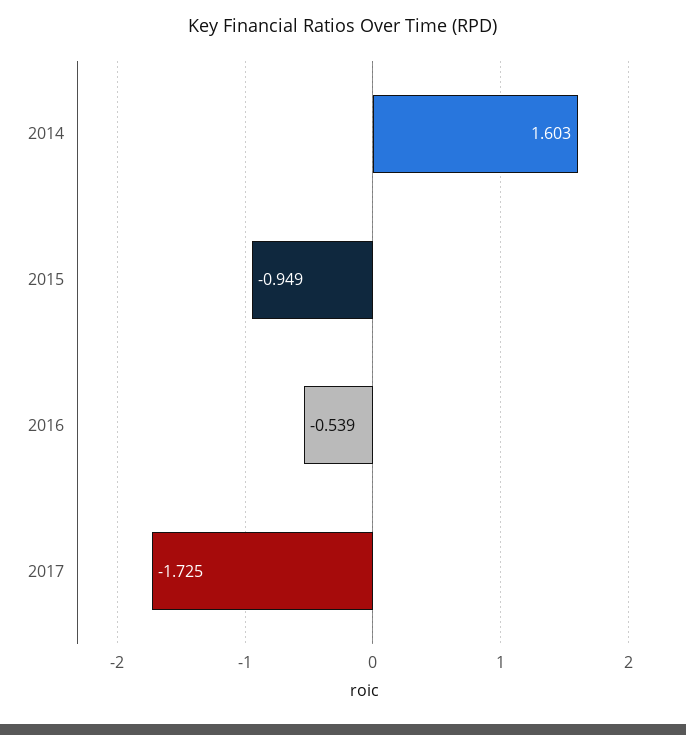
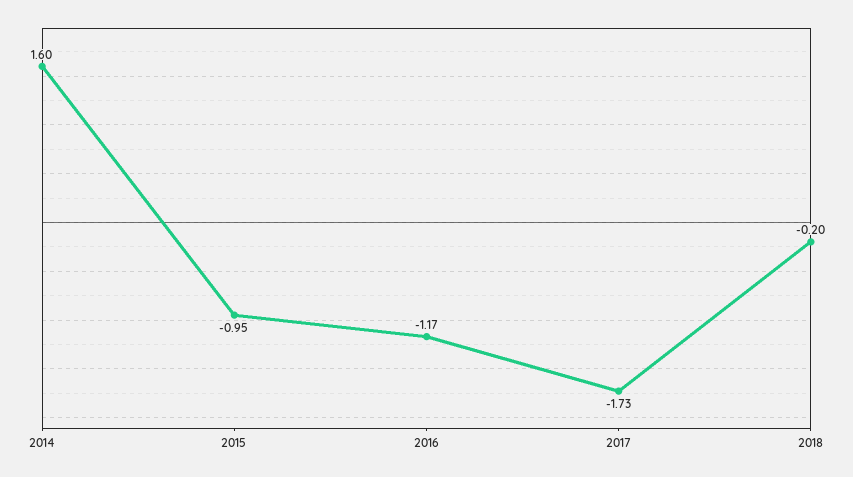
2016: -0.539 -> -1.17
2018: none -> -0.2

